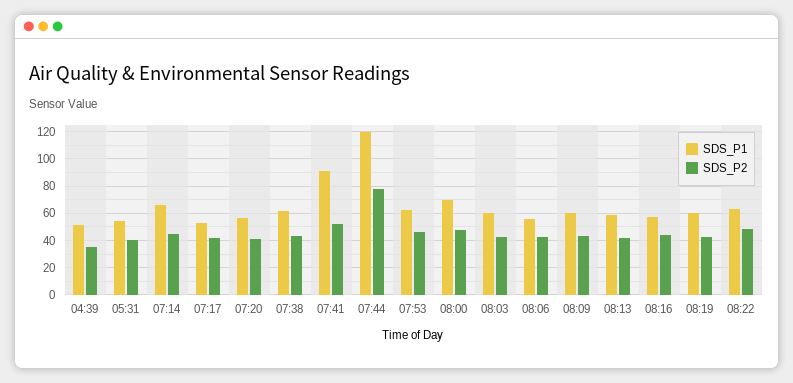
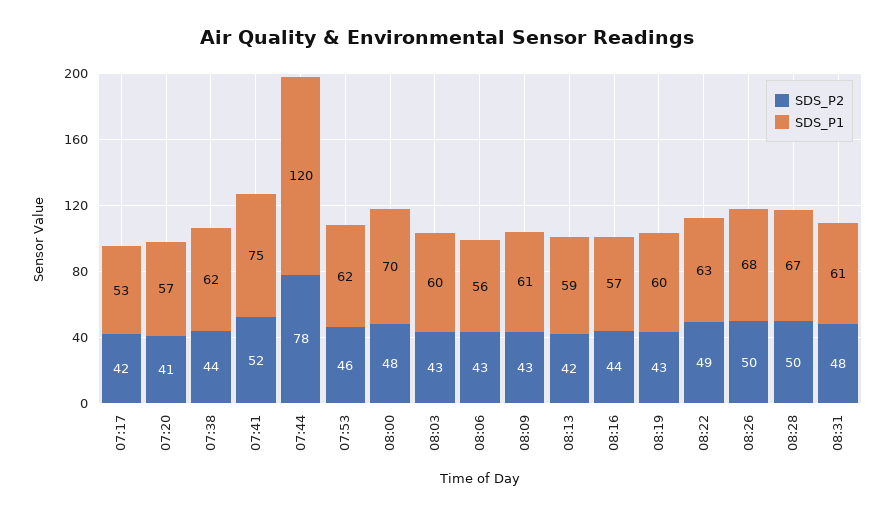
SDS_P1, 04:39: 50 -> none
SDS_P2, 04:39: 35 -> none
SDS_P1, 05:31: 55 -> none
SDS_P2, 05:31: 40 -> none
SDS_P1, 07:14: 65 -> none
SDS_P2, 07:14: 45 -> none
SDS_P1, 07:41: 90 -> 75
SDS_P2, 08:26: none -> 50
SDS_P1, 08:26: none -> 68
SDS_P2, 08:28: none -> 50
SDS_P1, 08:28: none -> 67
SDS_P2, 08:31: none -> 48
SDS_P1, 08:31: none -> 61

